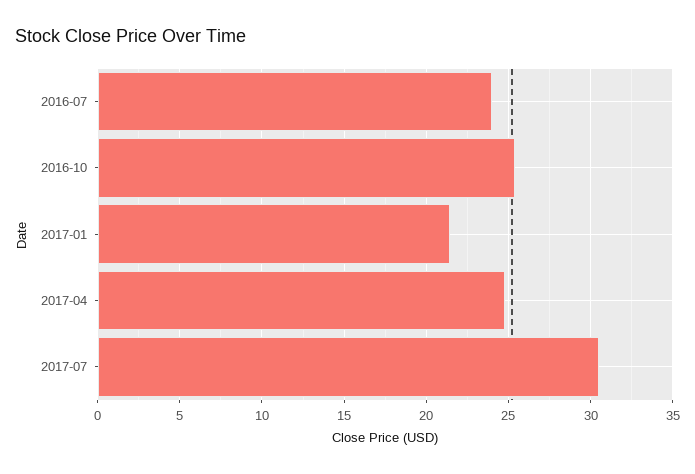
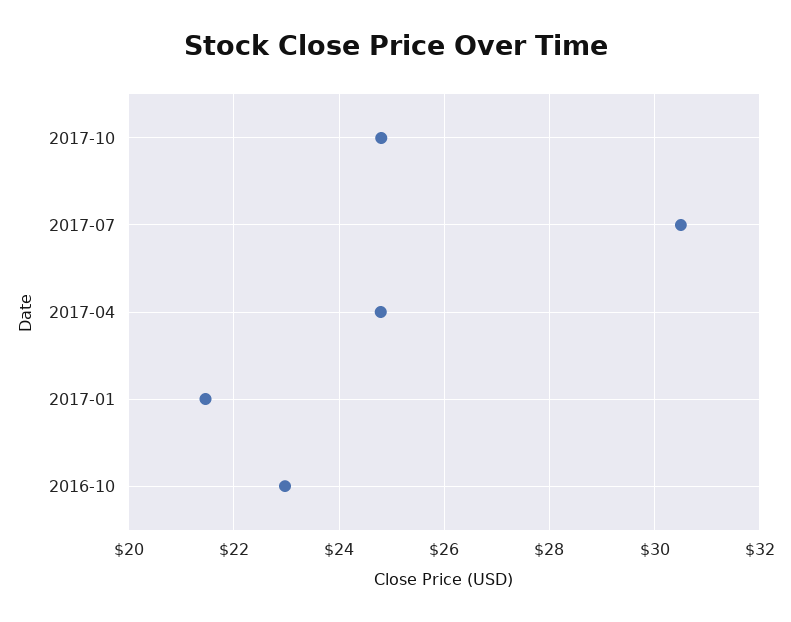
2016-07: 24 -> none
2016-10: 25.5 -> 23
2017-10: none -> 24.8

